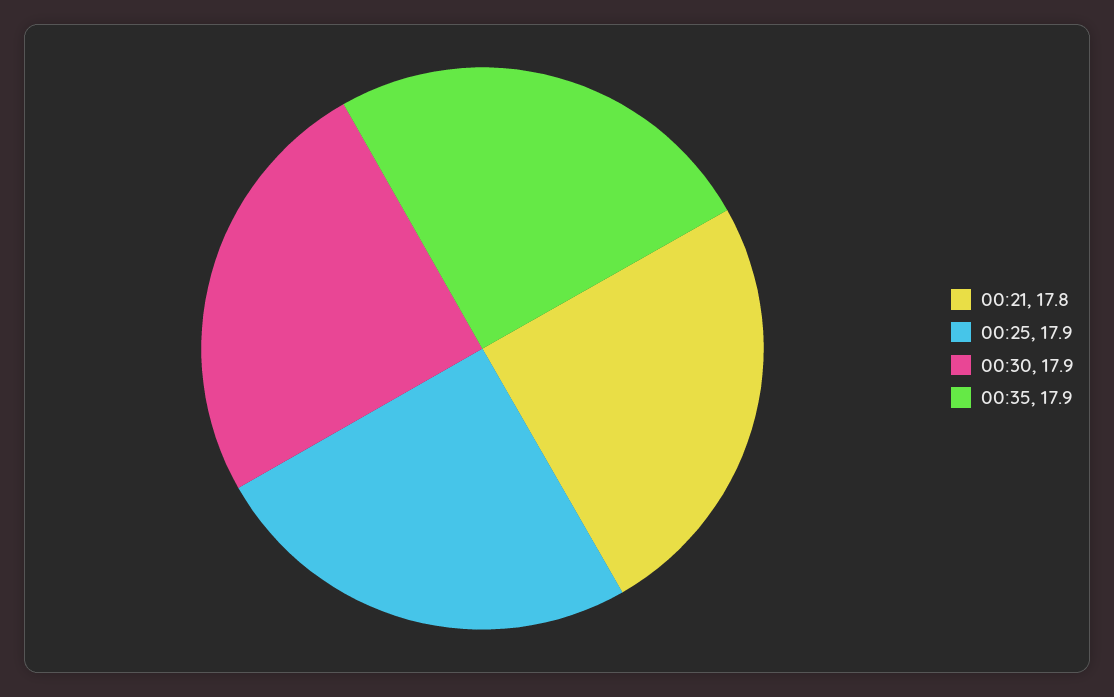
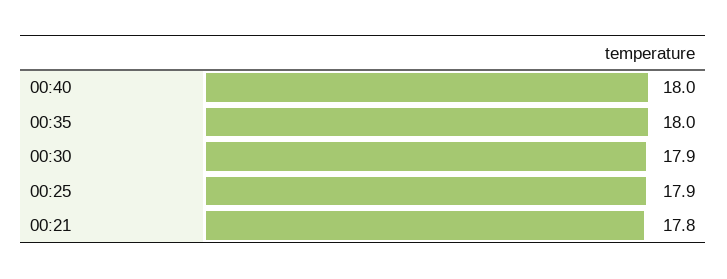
00:35: 17.9 -> 18
00:40: none -> 18

